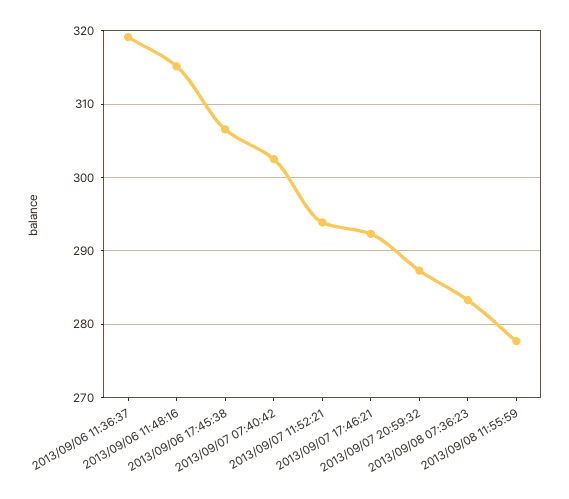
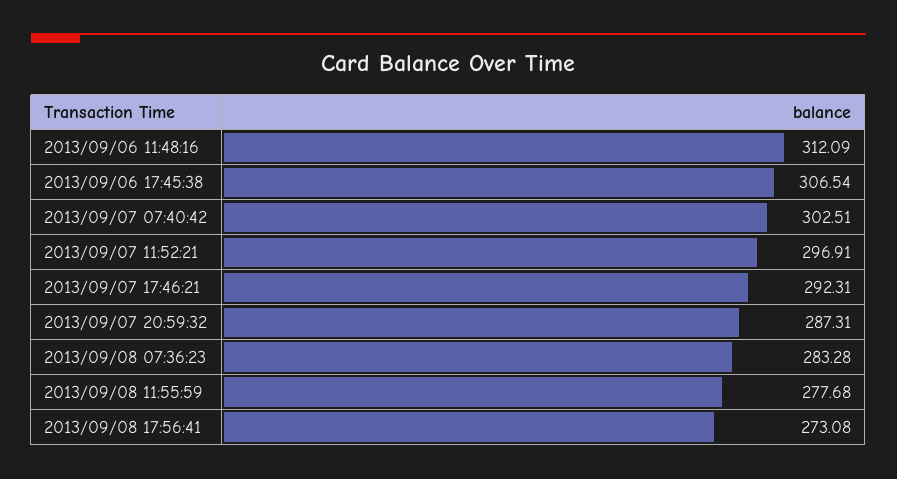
2013/09/06 11:36:37: 319 -> none
2013/09/06 11:48:16: 315 -> 312.09
2013/09/07 11:52:21: 294 -> 296.91
2013/09/08 17:56:41: none -> 273.08

